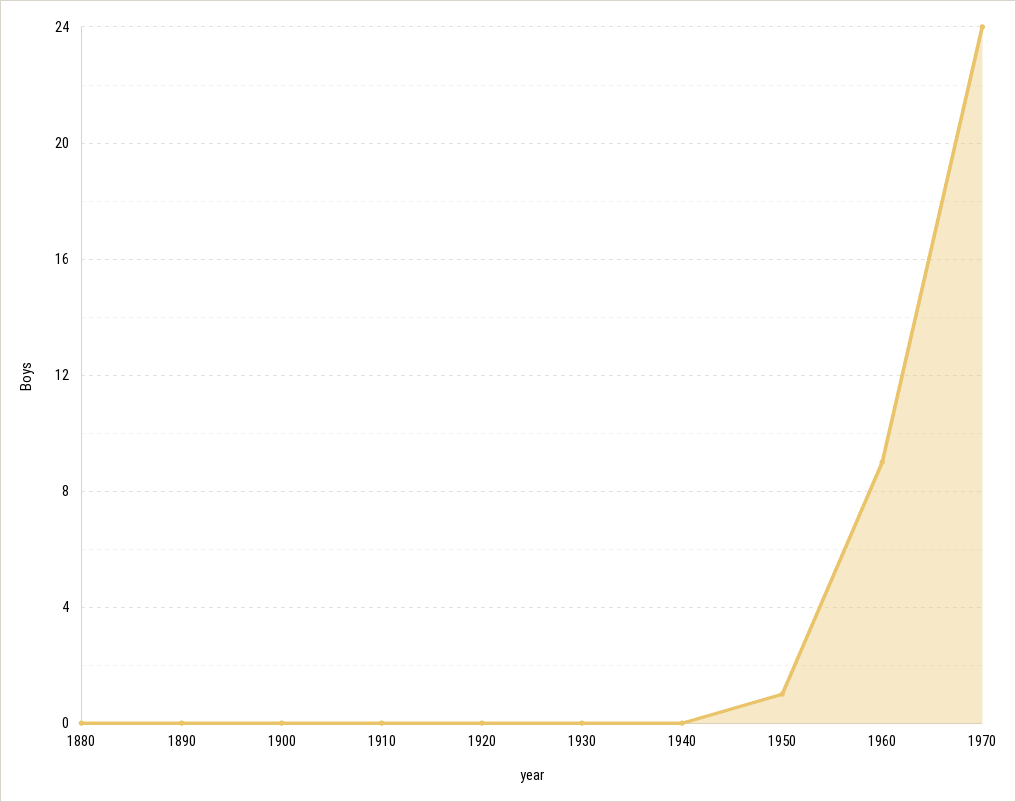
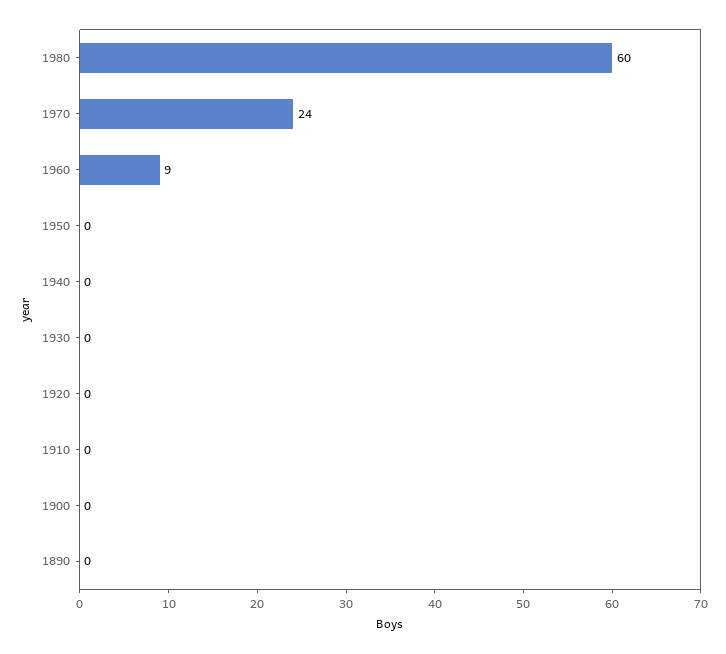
1880: 0 -> none
1950: 1 -> 0
1980: none -> 60

